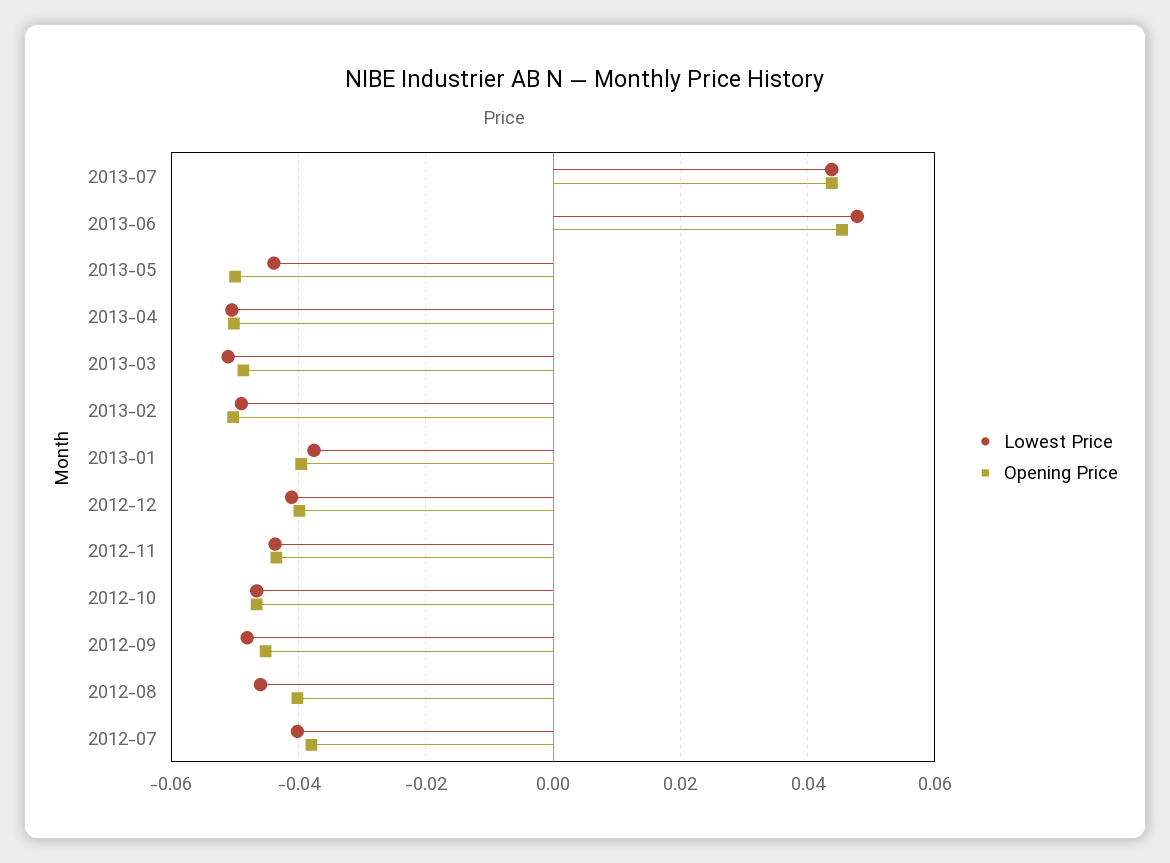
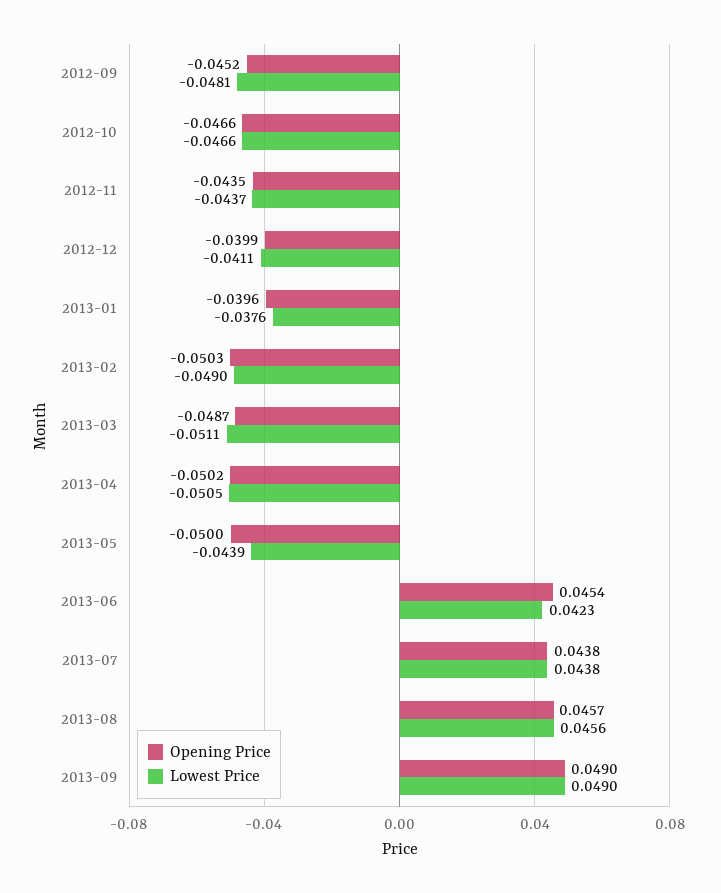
Lowest Price, 2013-06: 0.048 -> 0.0423
Lowest Price, 2012-08: -0.046 -> none
Opening Price, 2012-08: -0.04 -> none
Lowest Price, 2012-07: -0.04 -> none
Opening Price, 2012-07: -0.038 -> none
Opening Price, 2013-08: none -> 0.0457
Lowest Price, 2013-08: none -> 0.0456
Opening Price, 2013-09: none -> 0.049
Lowest Price, 2013-09: none -> 0.049

